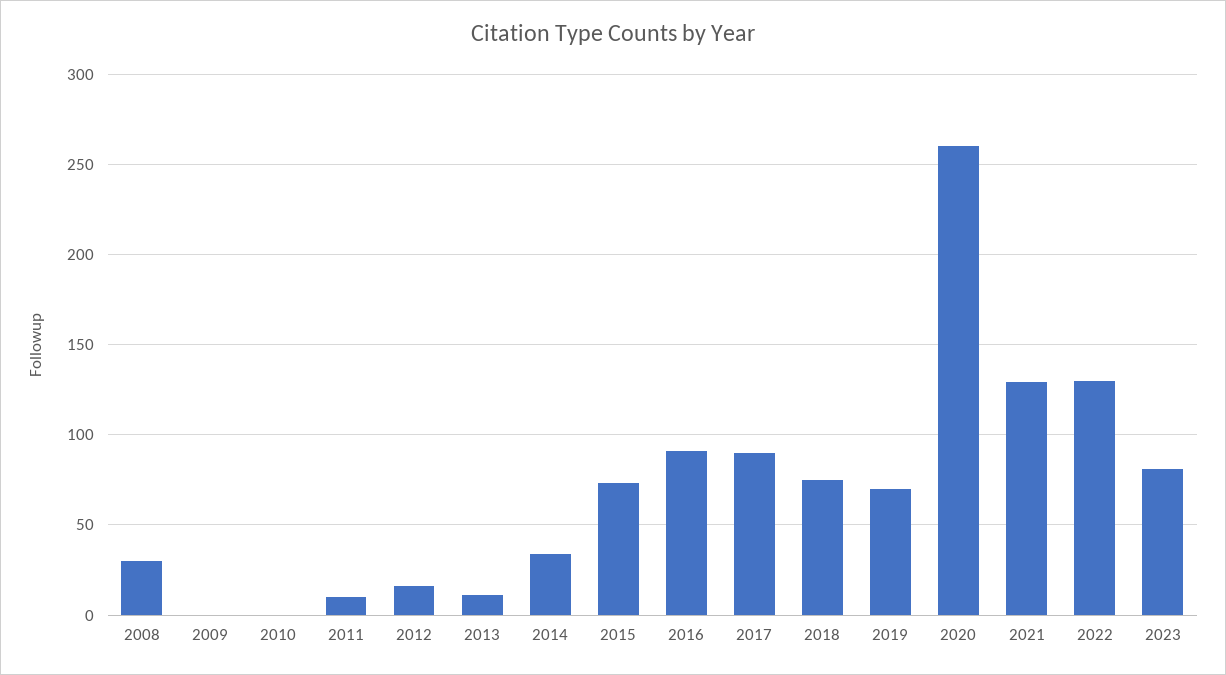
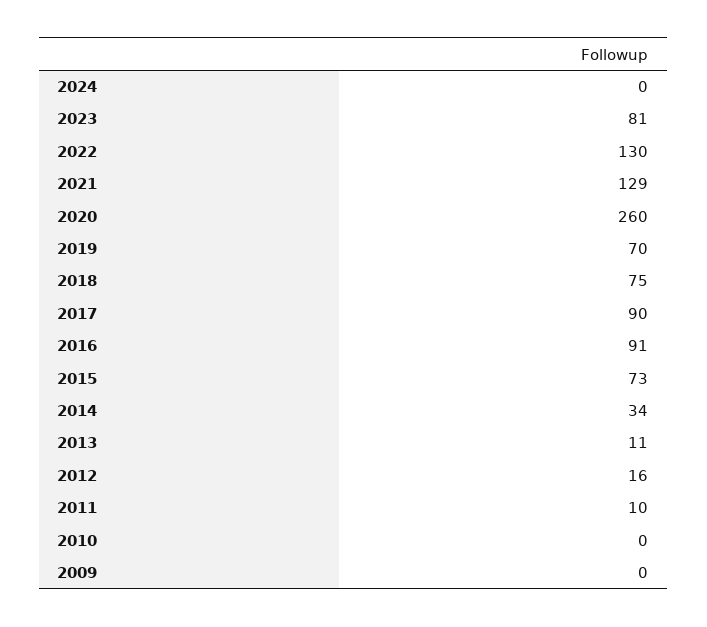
2008: 30 -> none
2024: none -> 0

